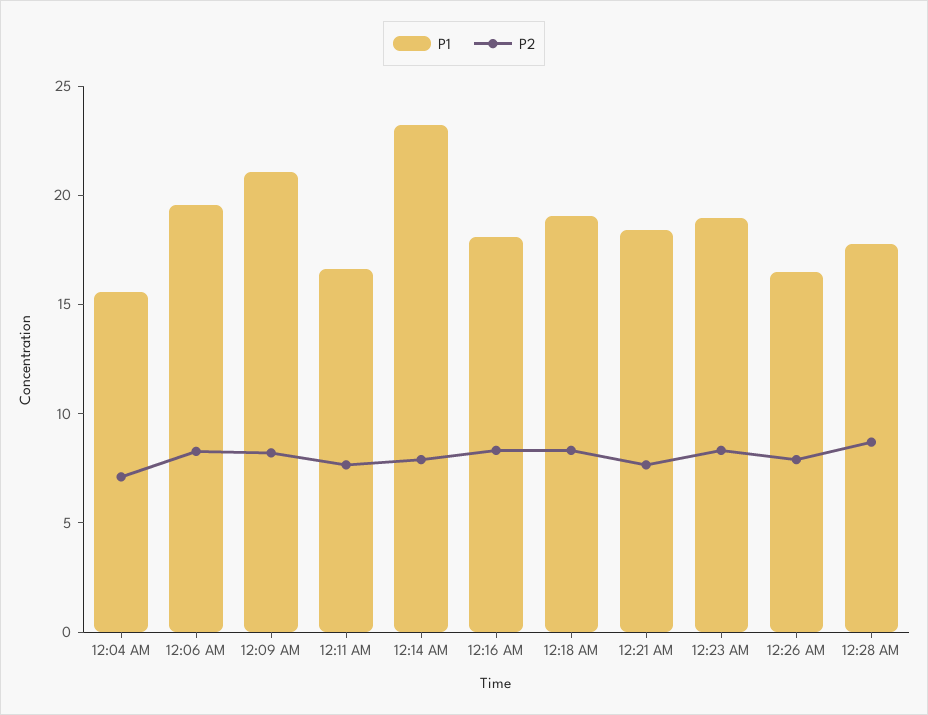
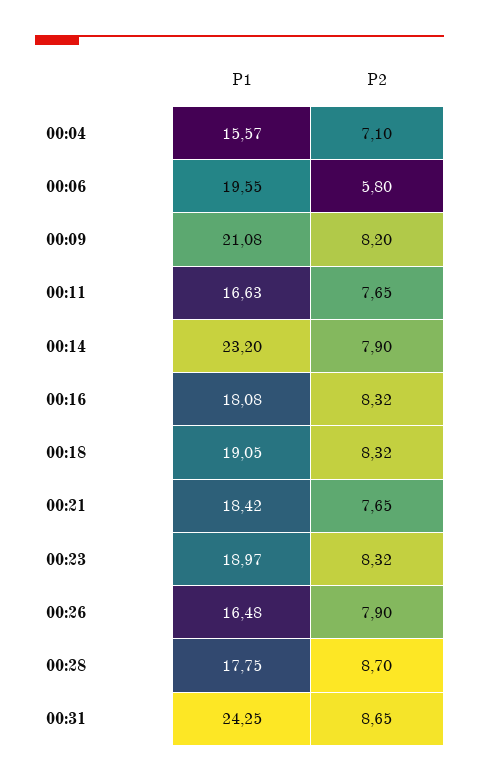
P2, 12:06 AM: 8 -> 5.8
P1, 00:31: none -> 24.25
P2, 00:31: none -> 8.65

